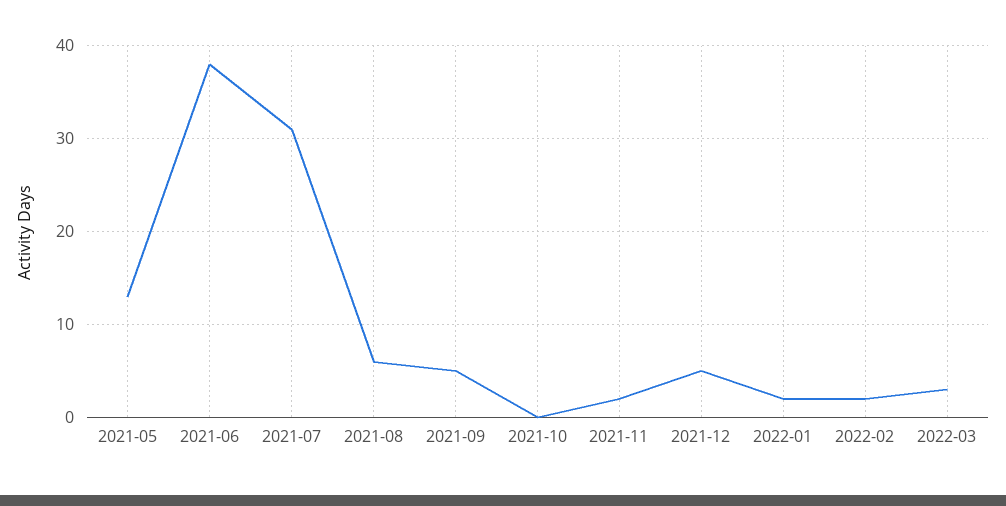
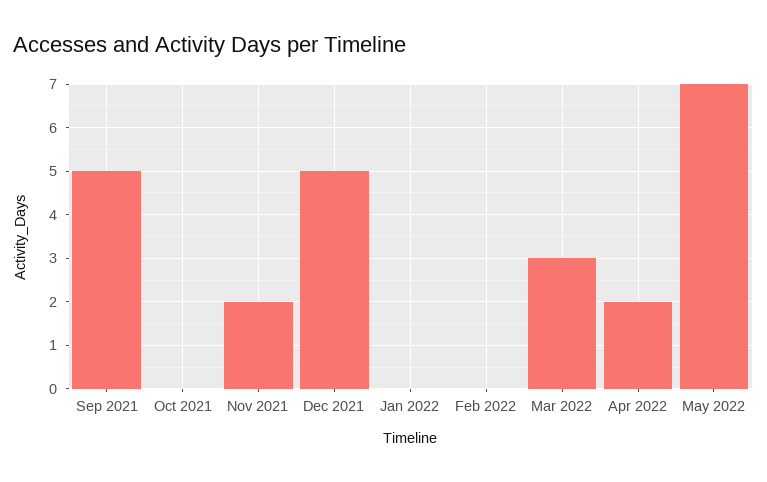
2021-05: 13 -> none
2021-06: 38 -> none
2021-07: 31 -> none
2021-08: 6 -> none
2022-01: 2 -> 0
2022-02: 2 -> 0
Apr 2022: none -> 2
May 2022: none -> 7

